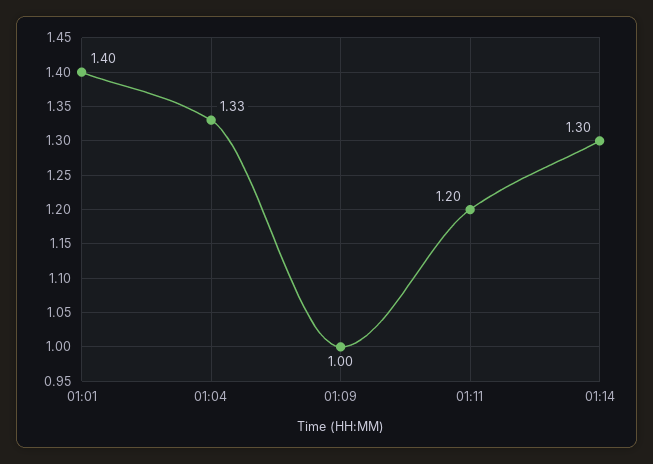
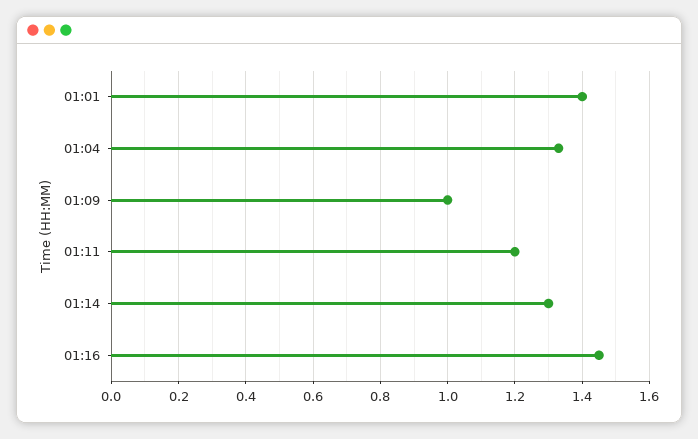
01:16: none -> 1.45

